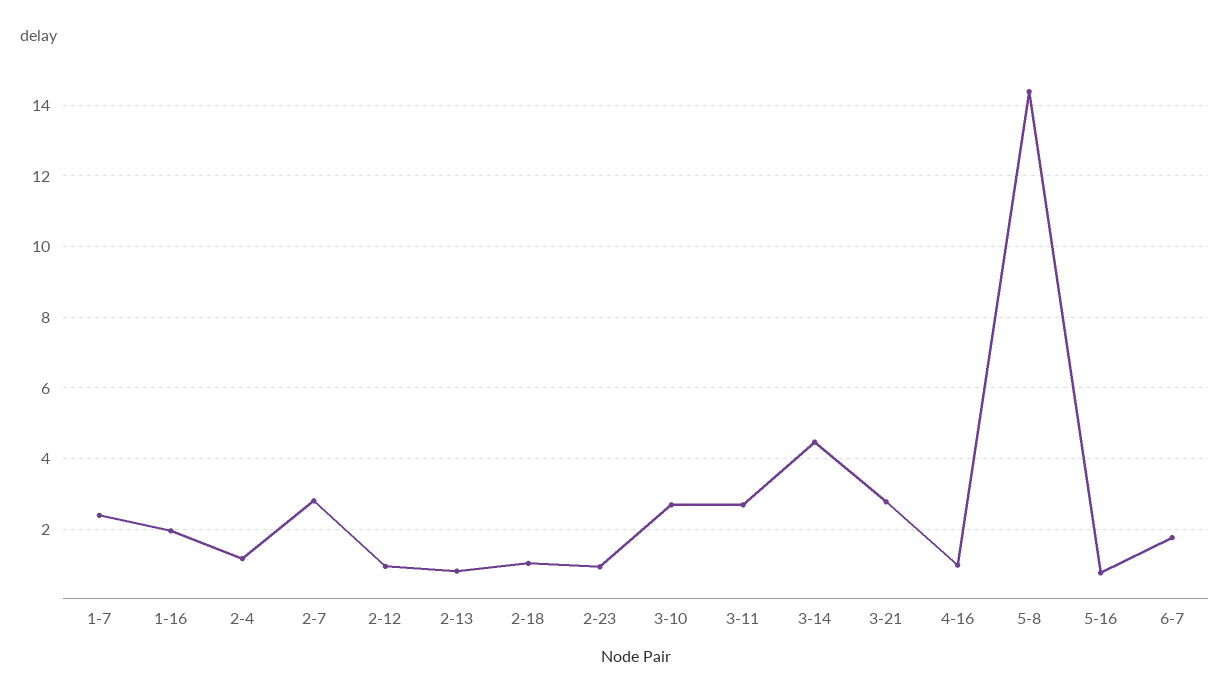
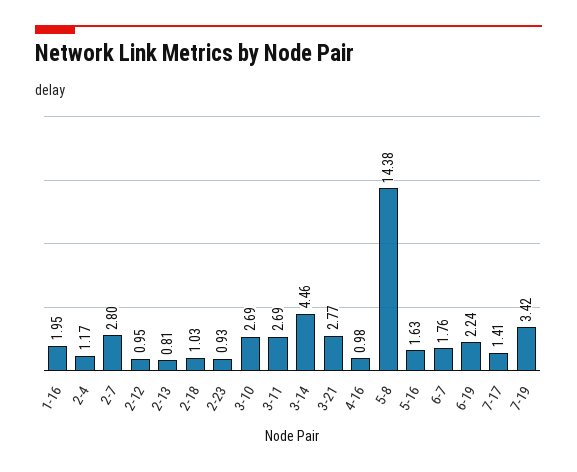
1-7: 2.4 -> none
5-16: 0.8 -> 1.63
6-19: none -> 2.24
7-17: none -> 1.41
7-19: none -> 3.42

